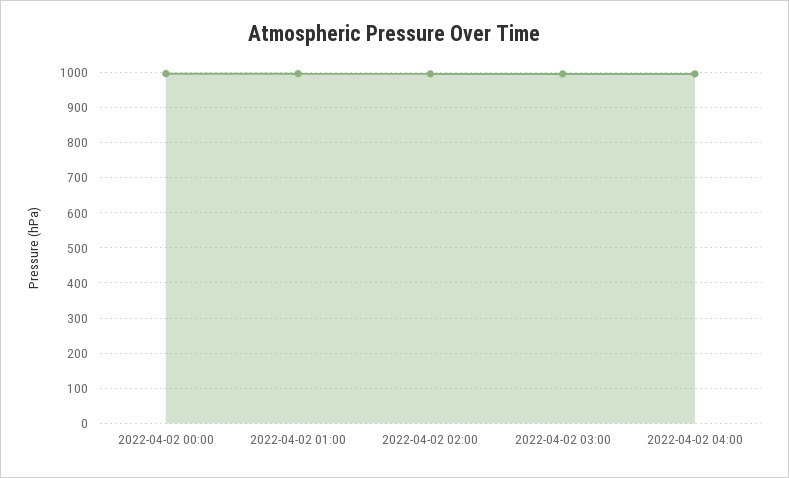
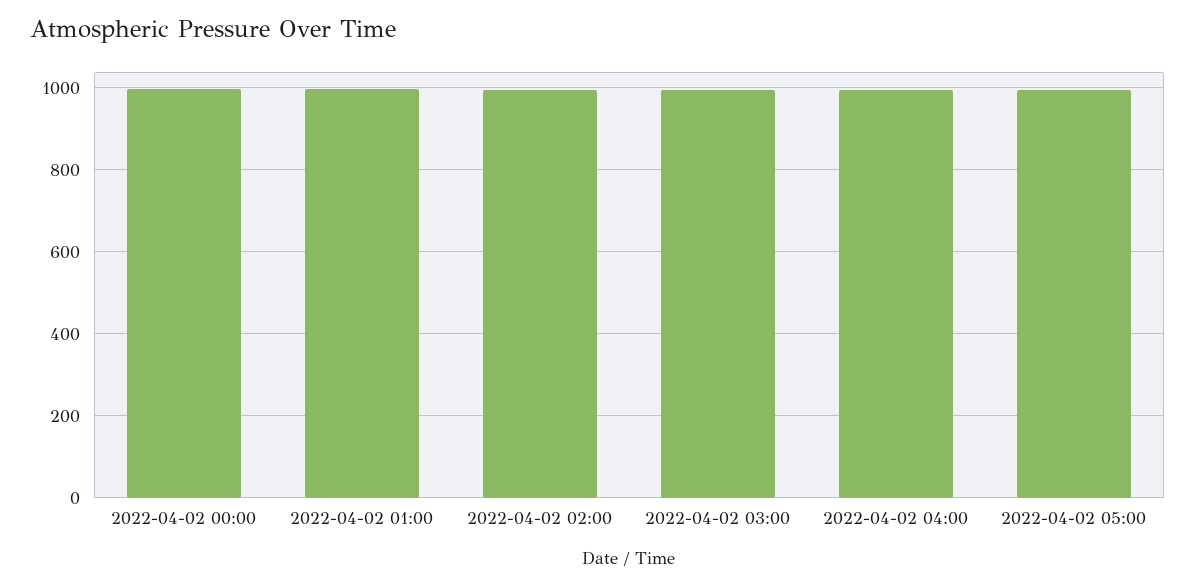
2022-04-02 05:00: none -> 1000

